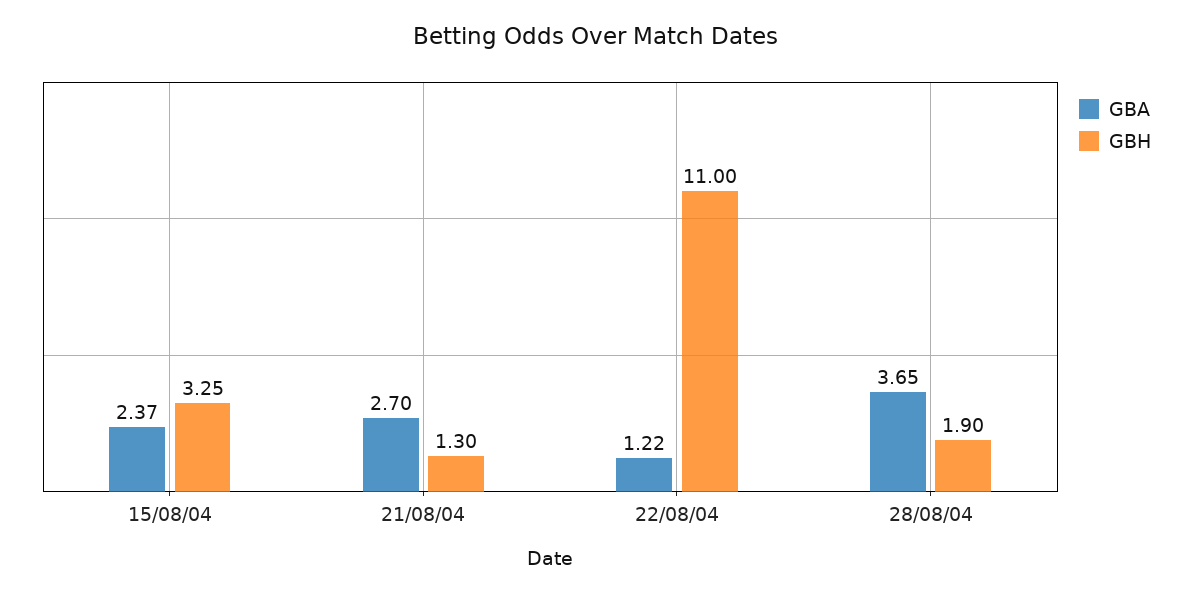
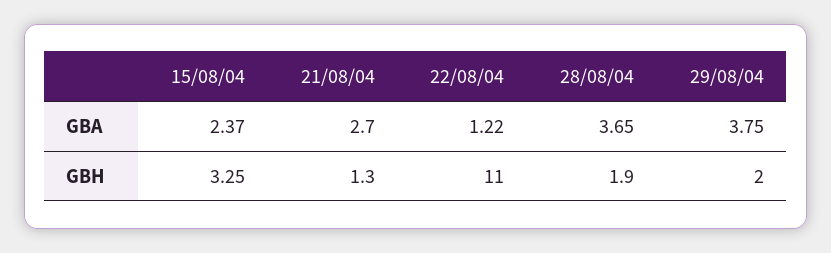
GBA, 29/08/04: none -> 3.75
GBH, 29/08/04: none -> 2

